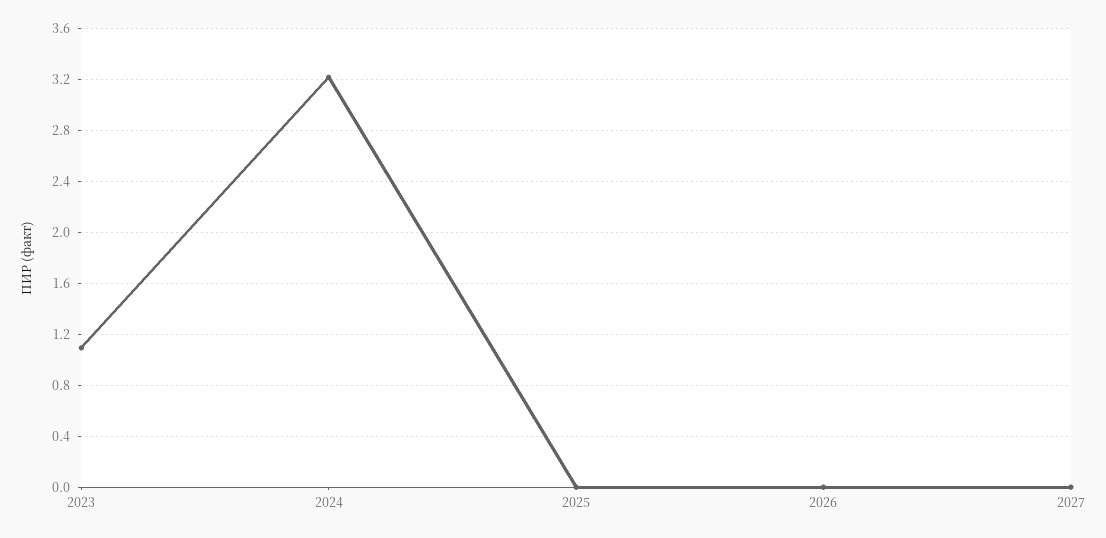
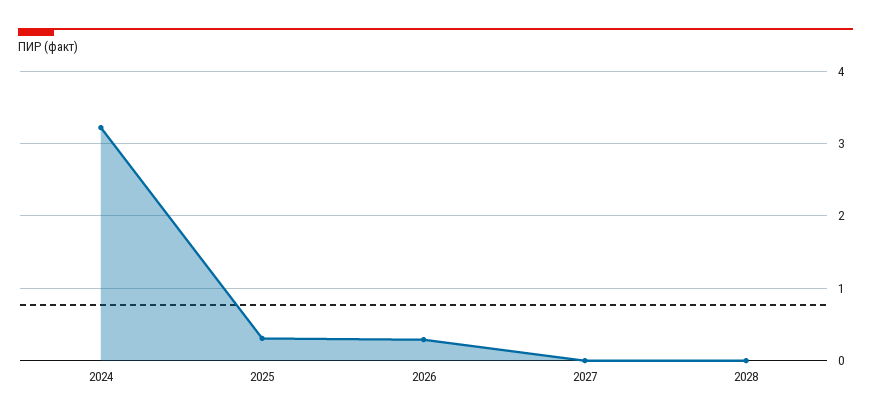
2023: 1.1 -> none
2025: 0 -> 0.3
2026: 0 -> 0.3
2028: none -> 0

